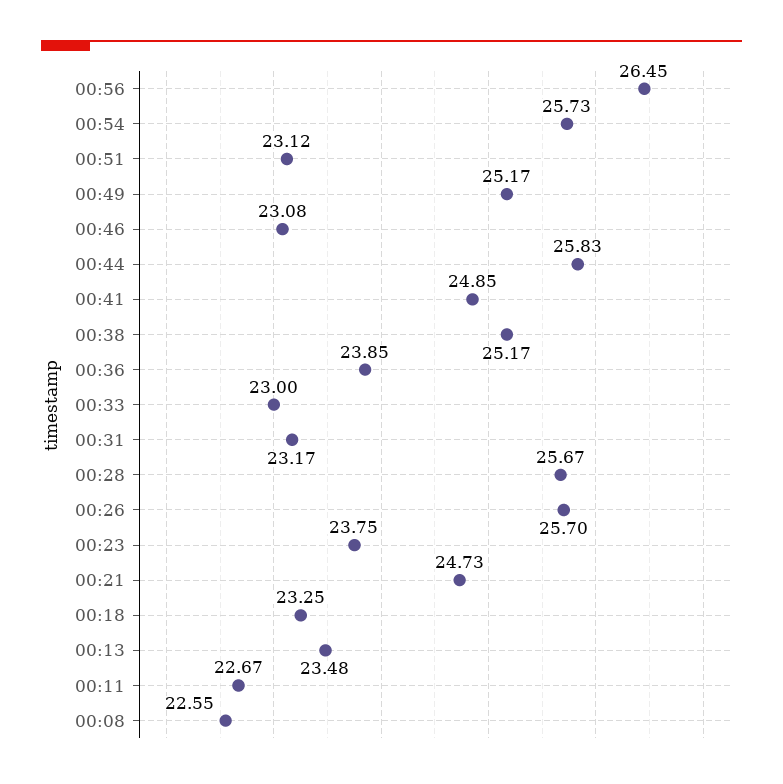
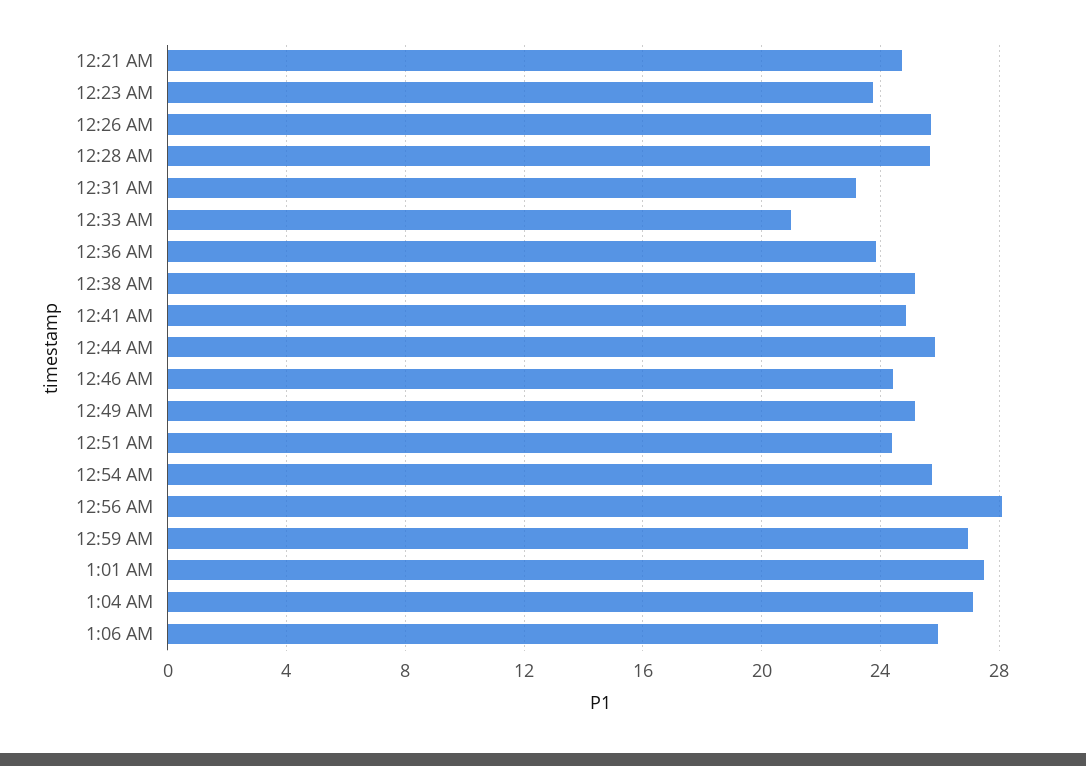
00:56: 26.45 -> 28
00:51: 23.12 -> 24.5
00:46: 23.08 -> 24.5
00:33: 23 -> 21
00:18: 23.25 -> none
00:13: 23.48 -> none
00:11: 22.67 -> none
00:08: 22.55 -> none
12:59 AM: none -> 27
1:01 AM: none -> 27.5
1:04 AM: none -> 27
1:06 AM: none -> 26

